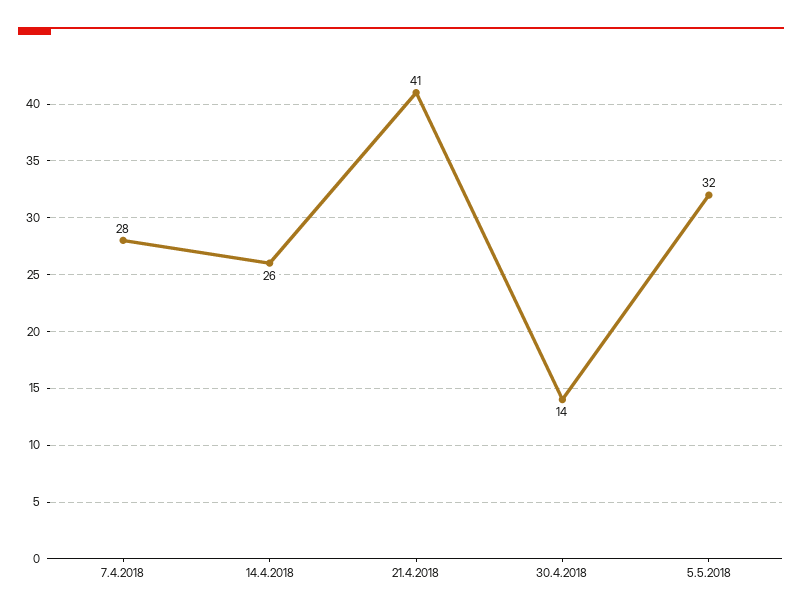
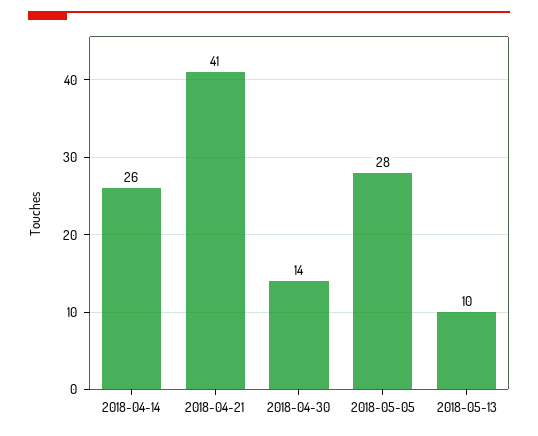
7.4.2018: 28 -> none
5.5.2018: 32 -> 28
2018-05-13: none -> 10

